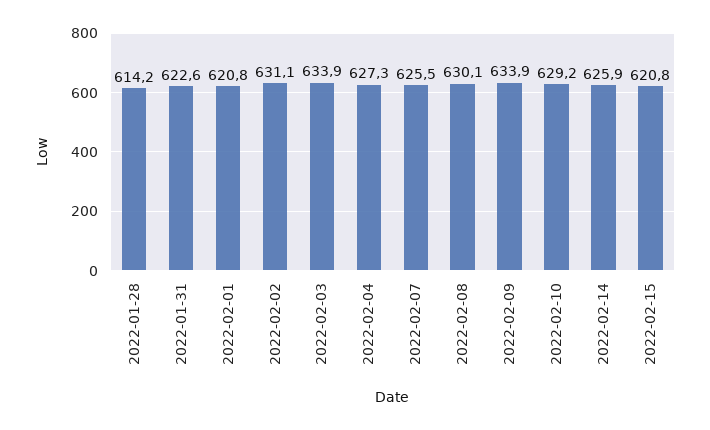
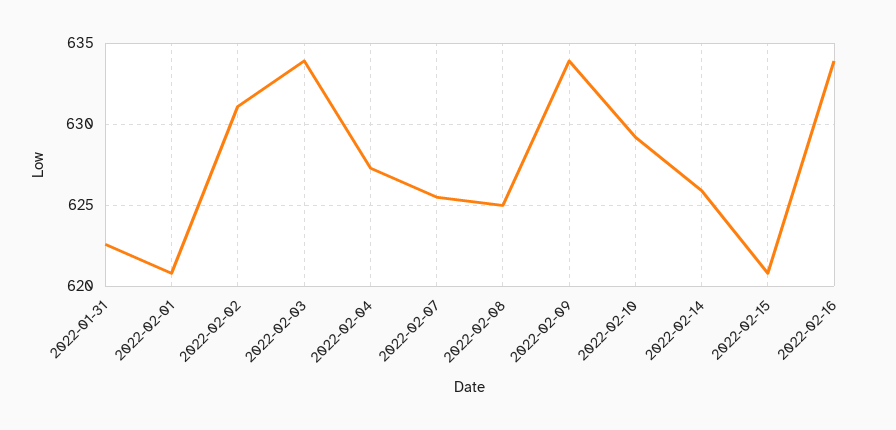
2022-01-28: 614.2 -> none
2022-02-08: 630.1 -> 625
2022-02-16: none -> 634

